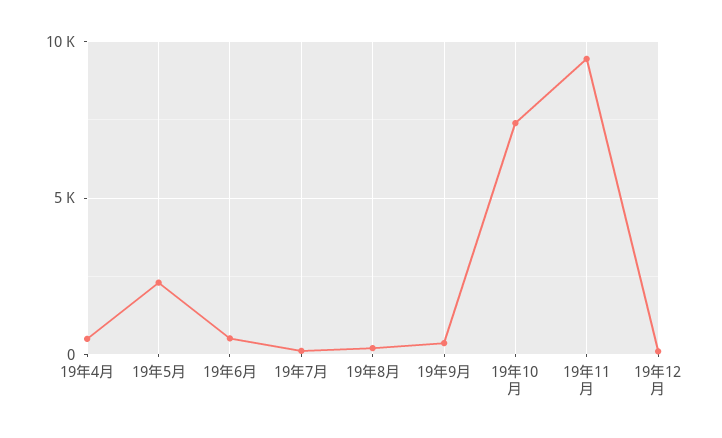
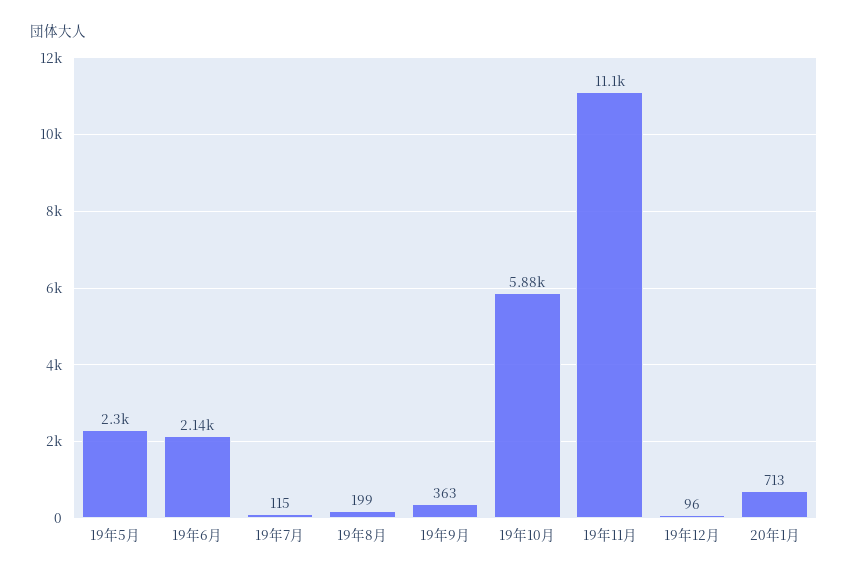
19年4月: 500 -> none
19年6月: 500 -> 2140
19年10月: 7500 -> 5880
19年11月: 9500 -> 11100
20年1月: none -> 713

